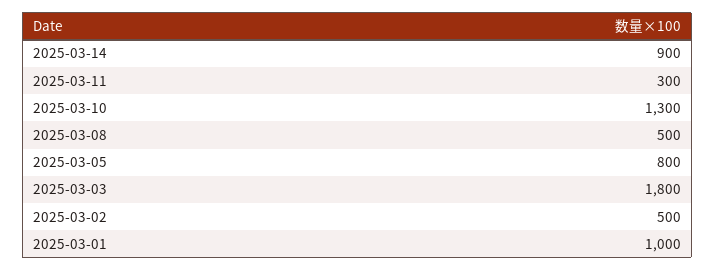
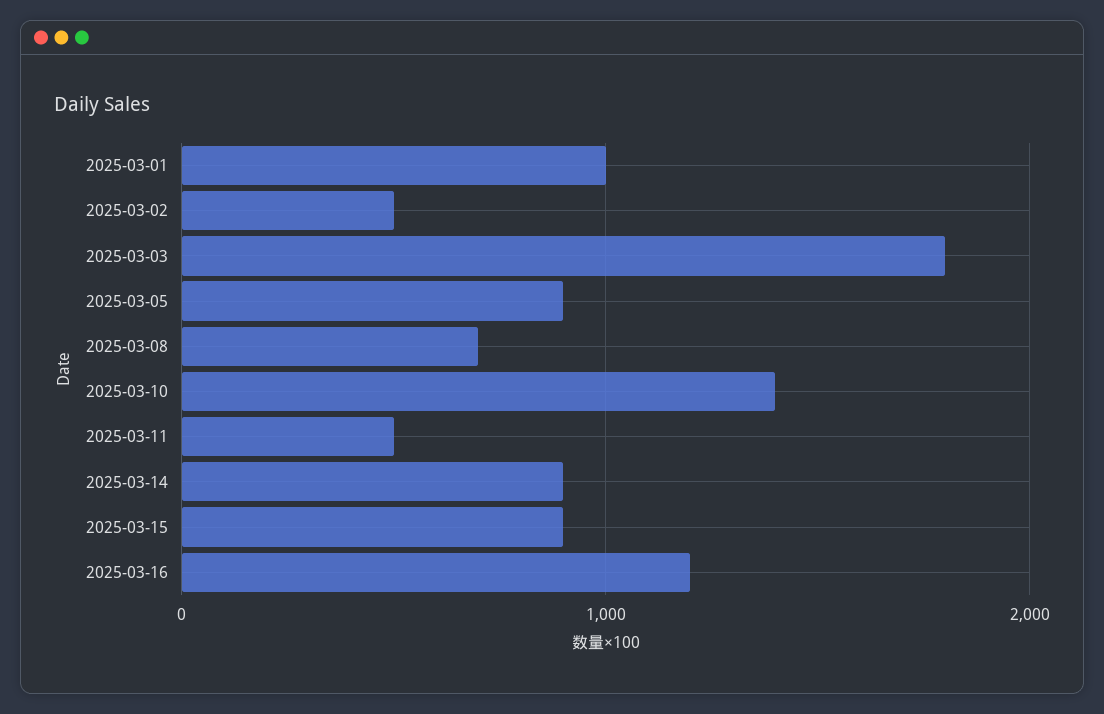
2025-03-11: 300 -> 500
2025-03-10: 1300 -> 1400
2025-03-08: 500 -> 700
2025-03-05: 800 -> 900
2025-03-15: none -> 900
2025-03-16: none -> 1200

